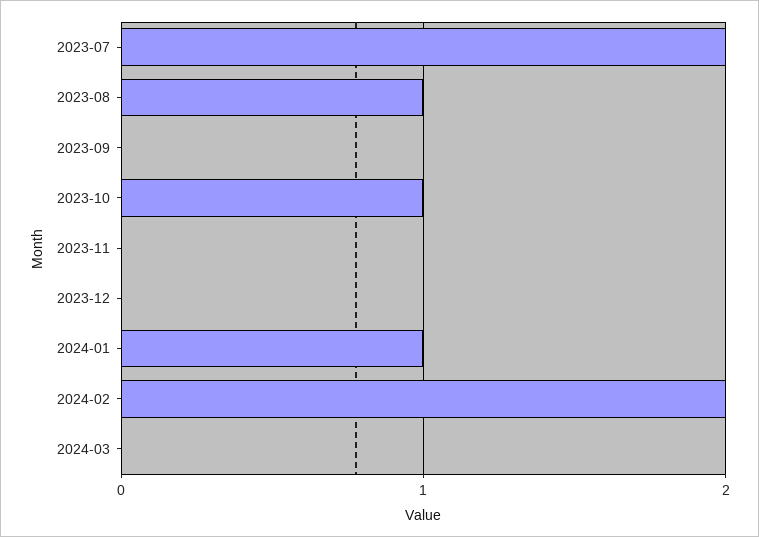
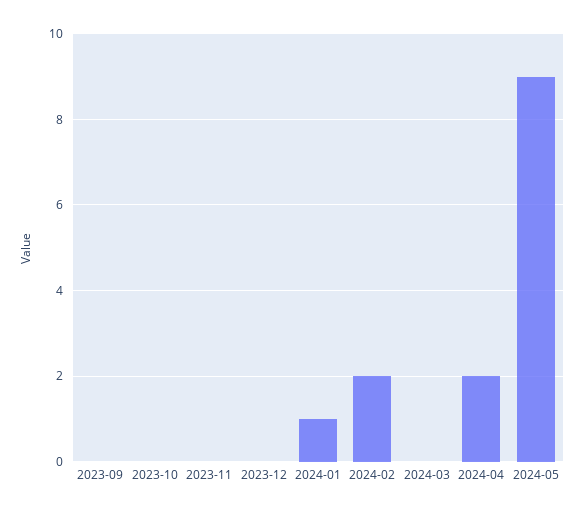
2023-07: 2 -> none
2023-08: 1 -> none
2023-10: 1 -> 0
2024-04: none -> 2
2024-05: none -> 9

